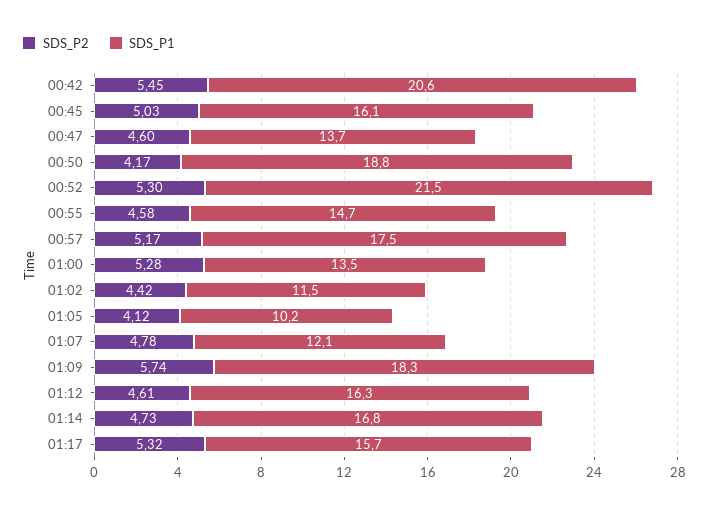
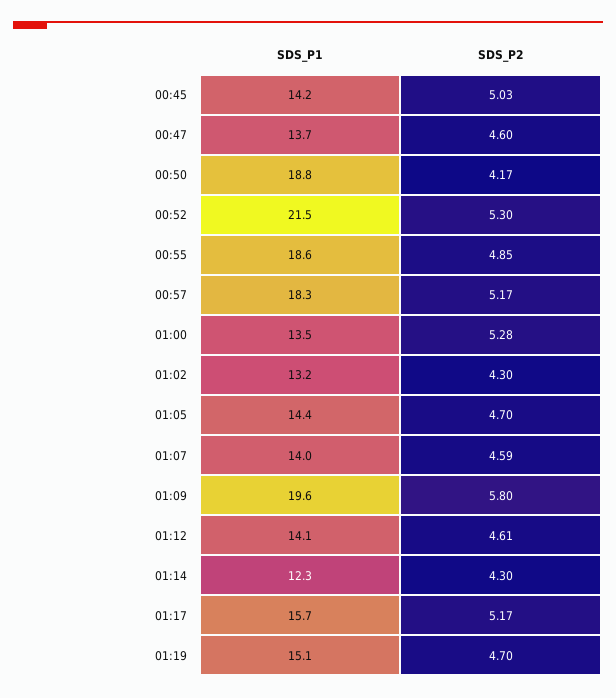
SDS_P2, 00:42: 5.45 -> none
SDS_P1, 00:42: 20.6 -> none
SDS_P1, 00:45: 16.1 -> 14.2
SDS_P2, 00:55: 4.58 -> 4.85
SDS_P1, 00:55: 14.7 -> 18.6
SDS_P1, 00:57: 17.5 -> 18.3
SDS_P2, 01:02: 4.42 -> 4.3
SDS_P1, 01:02: 11.5 -> 13.2
SDS_P2, 01:05: 4.12 -> 4.7
SDS_P1, 01:05: 10.2 -> 14.4
SDS_P2, 01:07: 4.78 -> 4.59
SDS_P1, 01:07: 12.1 -> 14
SDS_P2, 01:09: 5.74 -> 5.8
SDS_P1, 01:09: 18.3 -> 19.6
SDS_P1, 01:12: 16.3 -> 14.1
SDS_P2, 01:14: 4.73 -> 4.3
SDS_P1, 01:14: 16.8 -> 12.3
SDS_P2, 01:17: 5.32 -> 5.17
SDS_P1, 01:19: none -> 15.1
SDS_P2, 01:19: none -> 4.7

